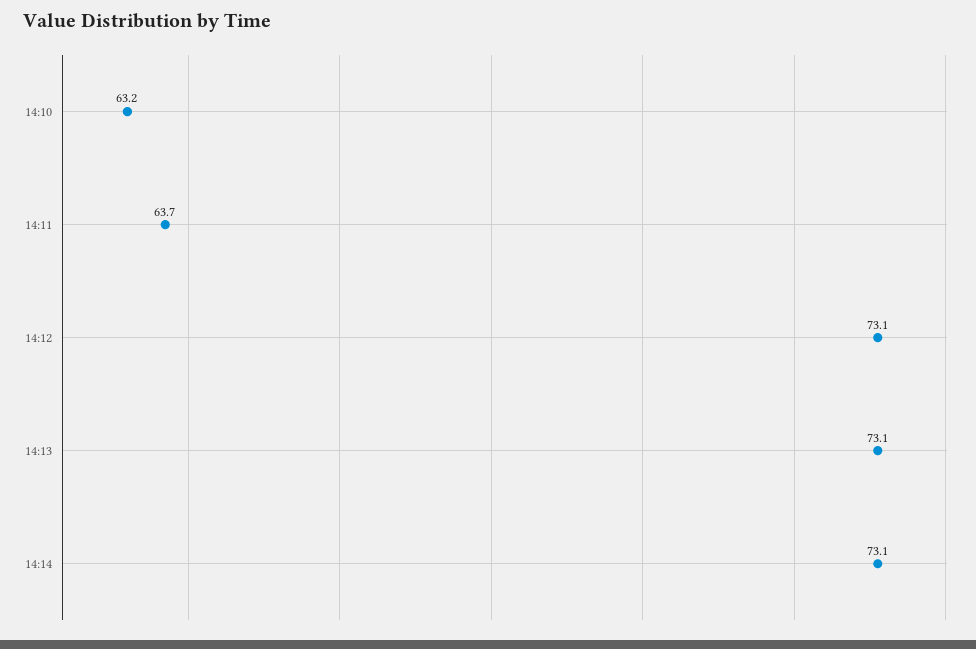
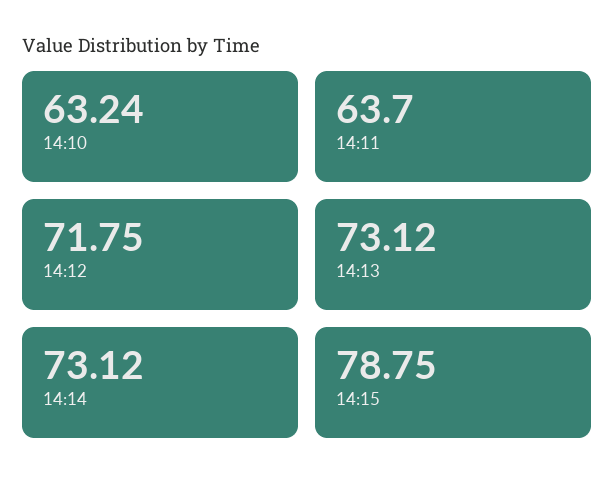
14:12: 73.1 -> 71.75
14:15: none -> 78.75

